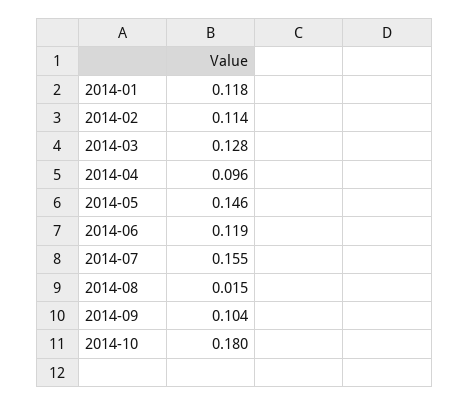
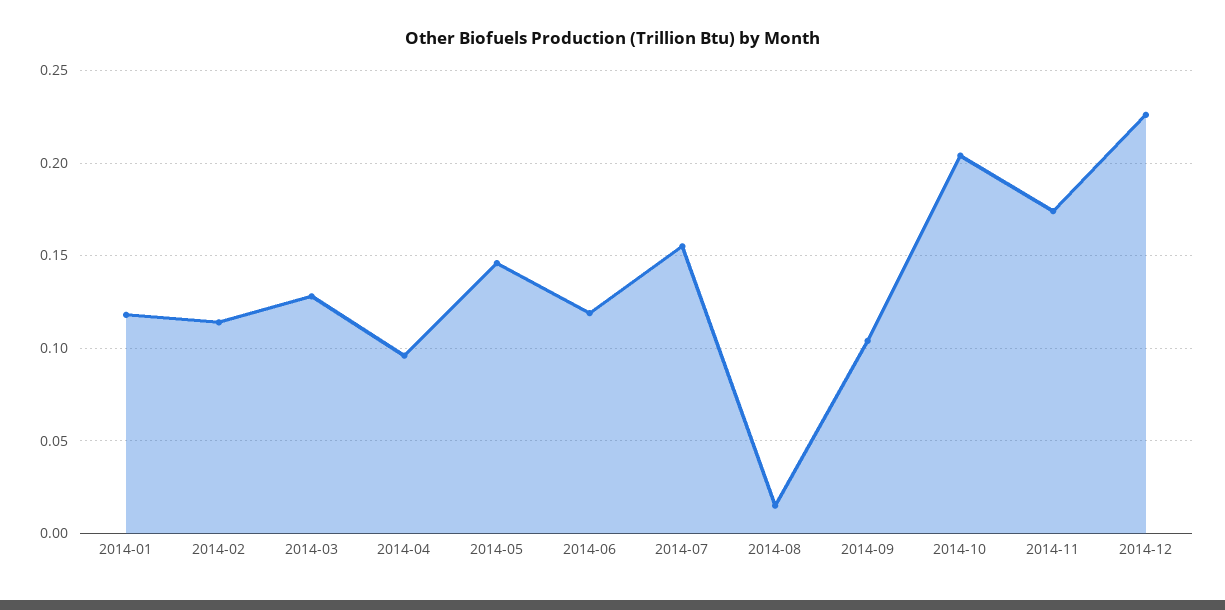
2014-10: 0.18 -> 0.205
2014-11: none -> 0.175
2014-12: none -> 0.225

